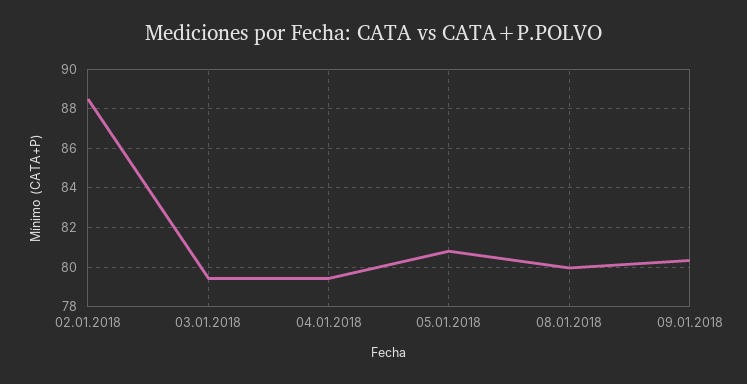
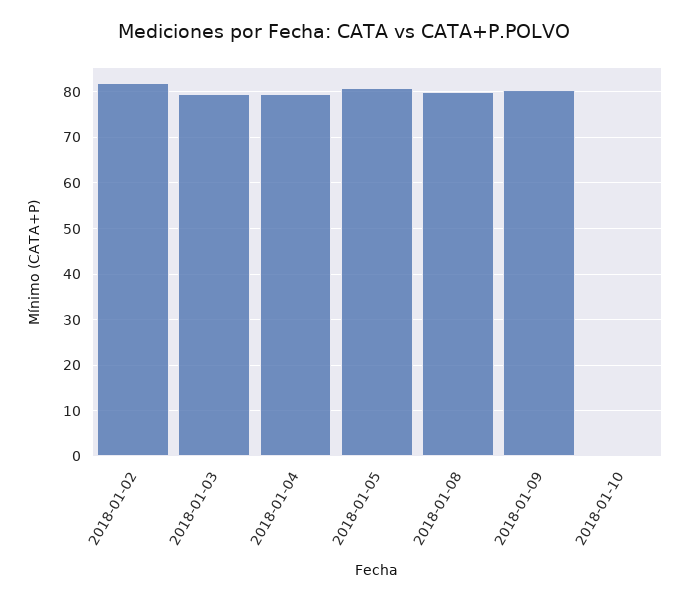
02.01.2018: 88.5 -> 82
2018-01-10: none -> 0

